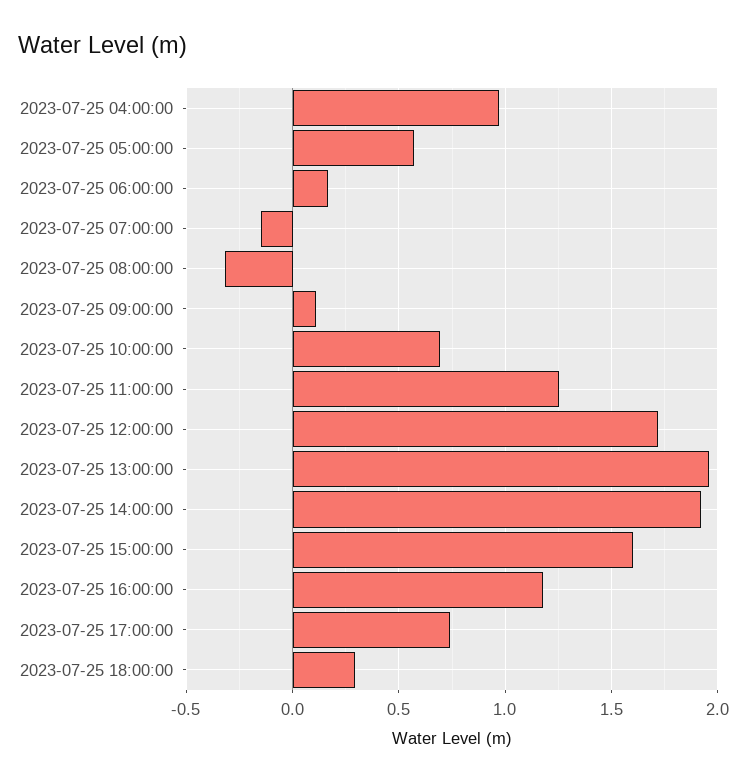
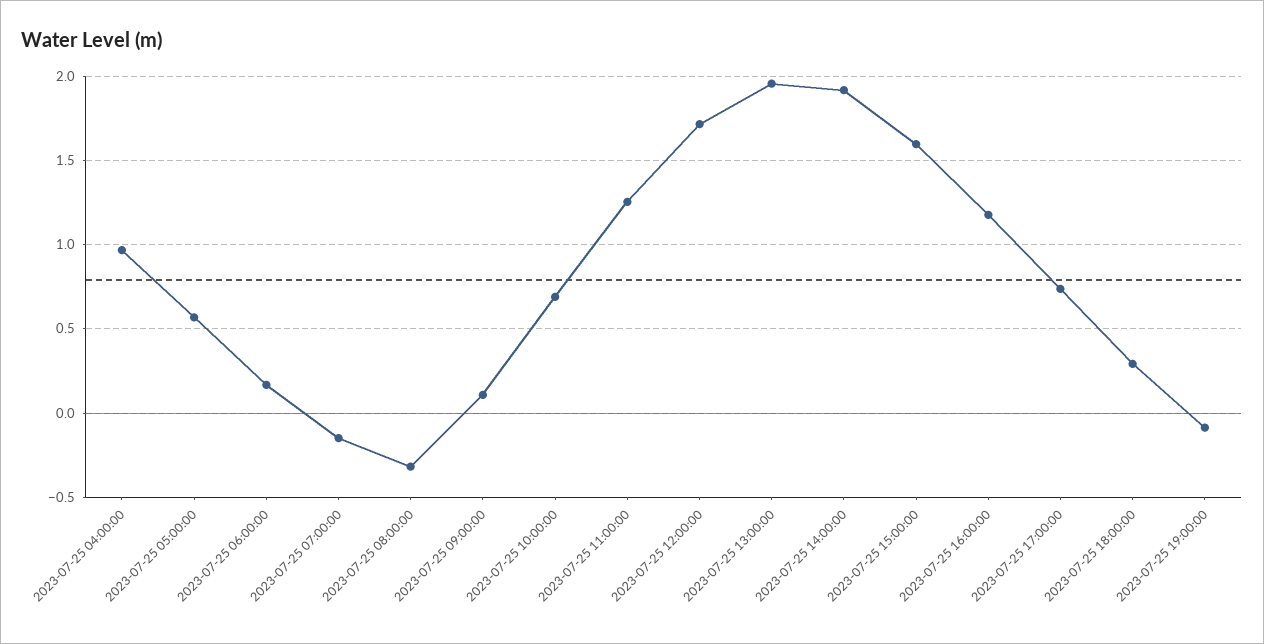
2023-07-25 19:00:00: none -> -0.1

